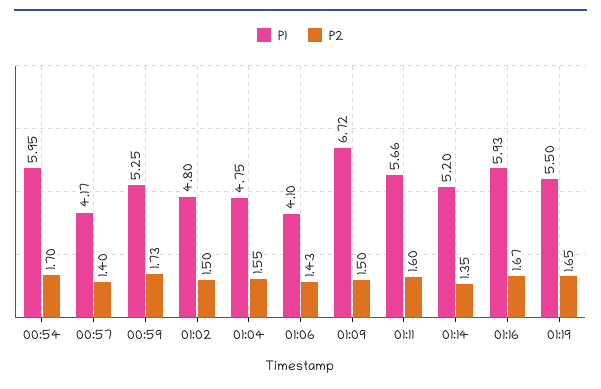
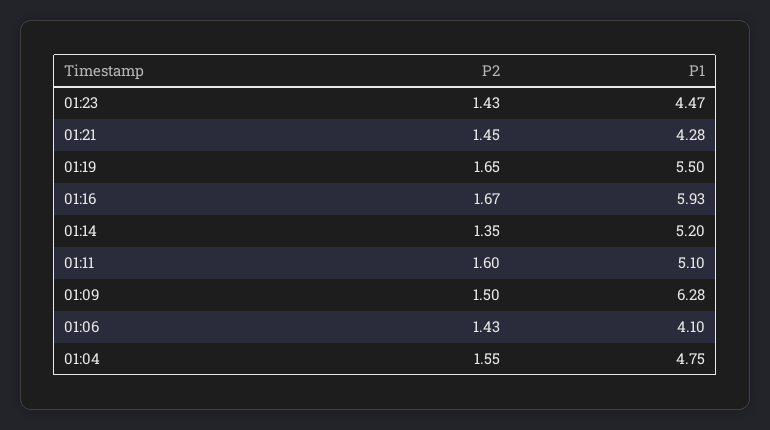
P1, 00:54: 5.95 -> none
P2, 00:54: 1.7 -> none
P1, 00:57: 4.17 -> none
P2, 00:57: 1.4 -> none
P1, 00:59: 5.25 -> none
P2, 00:59: 1.73 -> none
P1, 01:02: 4.8 -> none
P2, 01:02: 1.5 -> none
P1, 01:09: 6.72 -> 6.28
P1, 01:11: 5.66 -> 5.1
P2, 01:23: none -> 1.43
P1, 01:23: none -> 4.47
P2, 01:21: none -> 1.45
P1, 01:21: none -> 4.28

